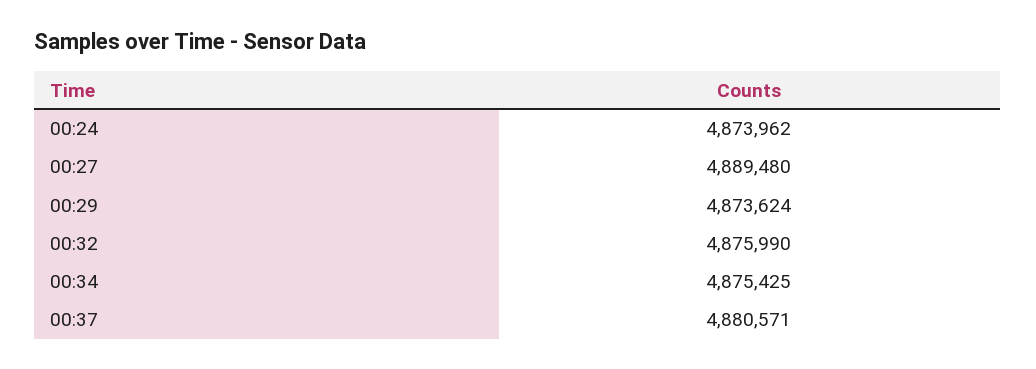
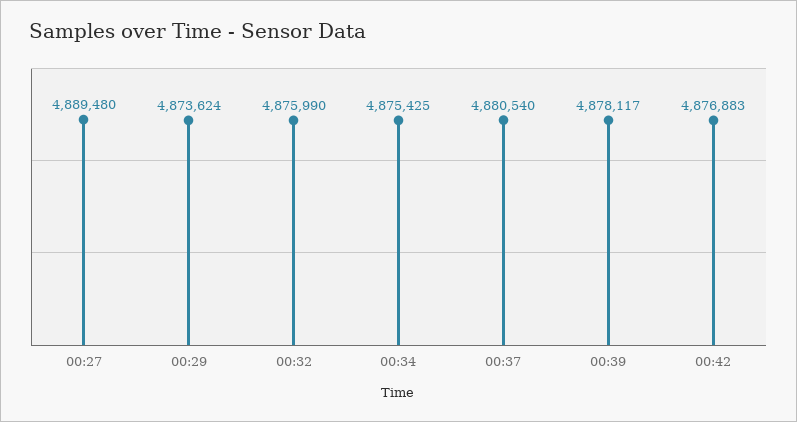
00:24: 4873962 -> none
00:37: 4880571 -> 4880540
00:39: none -> 4878117
00:42: none -> 4876883

